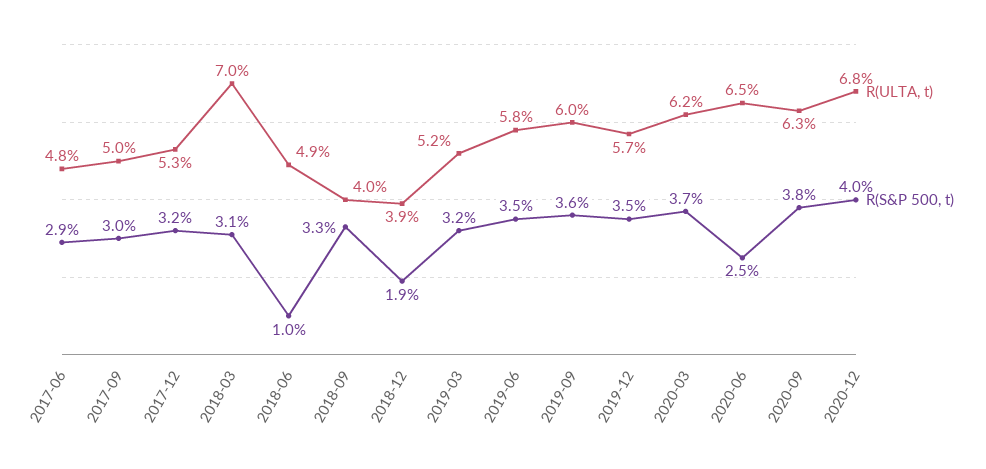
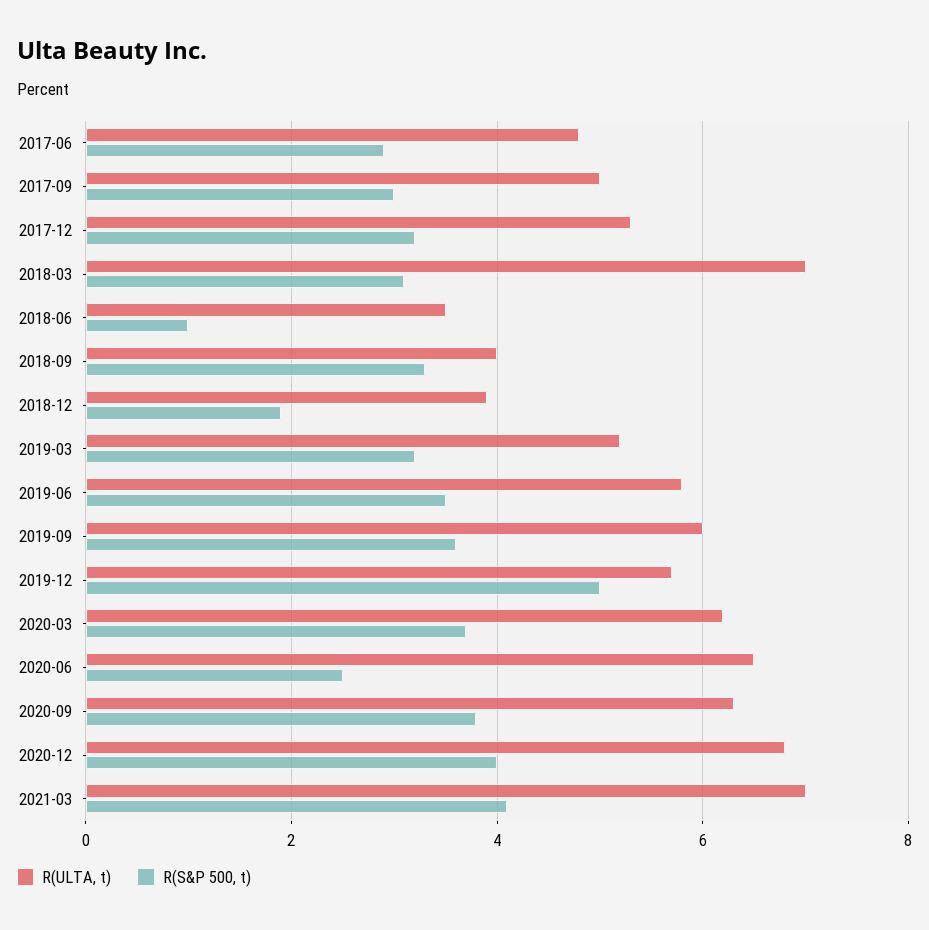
R(ULTA, t), 2018-06: 4.9 -> 3.5
R(S&P 500, t), 2019-12: 3.5 -> 5
R(ULTA, t), 2021-03: none -> 7
R(S&P 500, t), 2021-03: none -> 4

